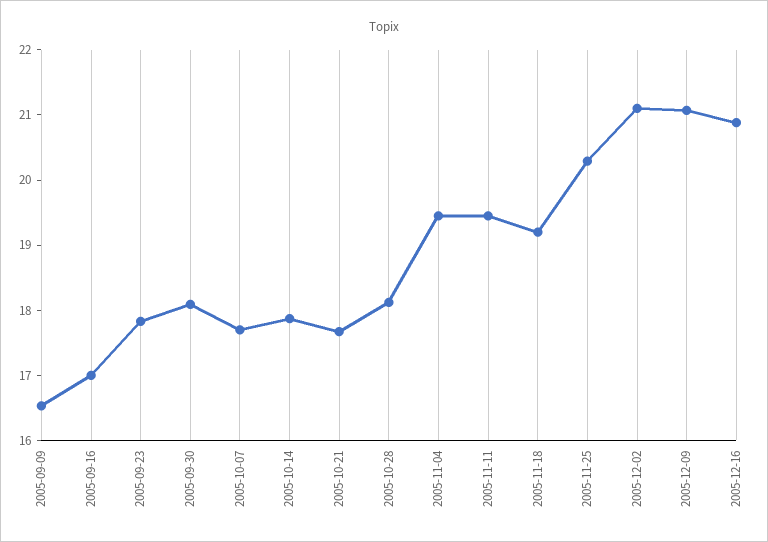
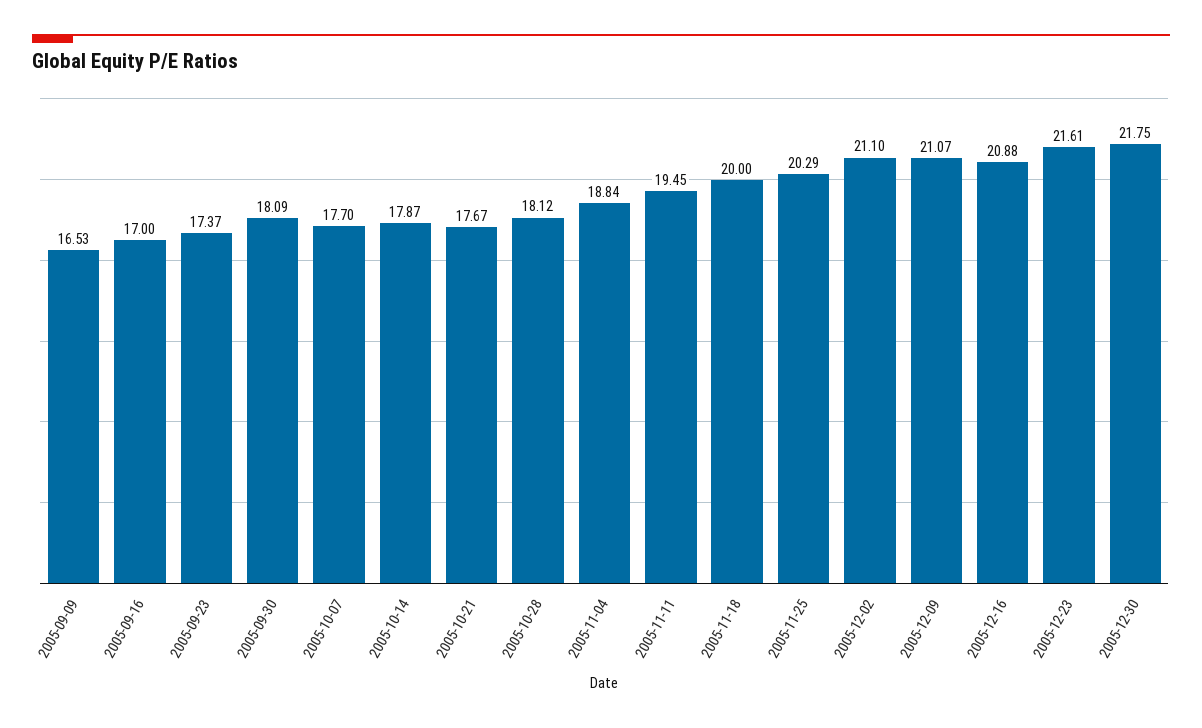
2005-09-23: 17.8 -> 17.37
2005-11-04: 19.4 -> 18.84
2005-11-18: 19.2 -> 20
2005-12-23: none -> 21.61
2005-12-30: none -> 21.75

